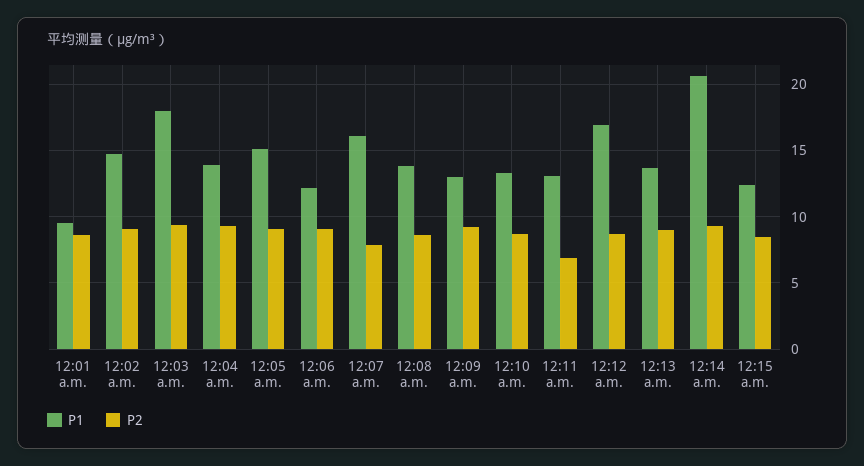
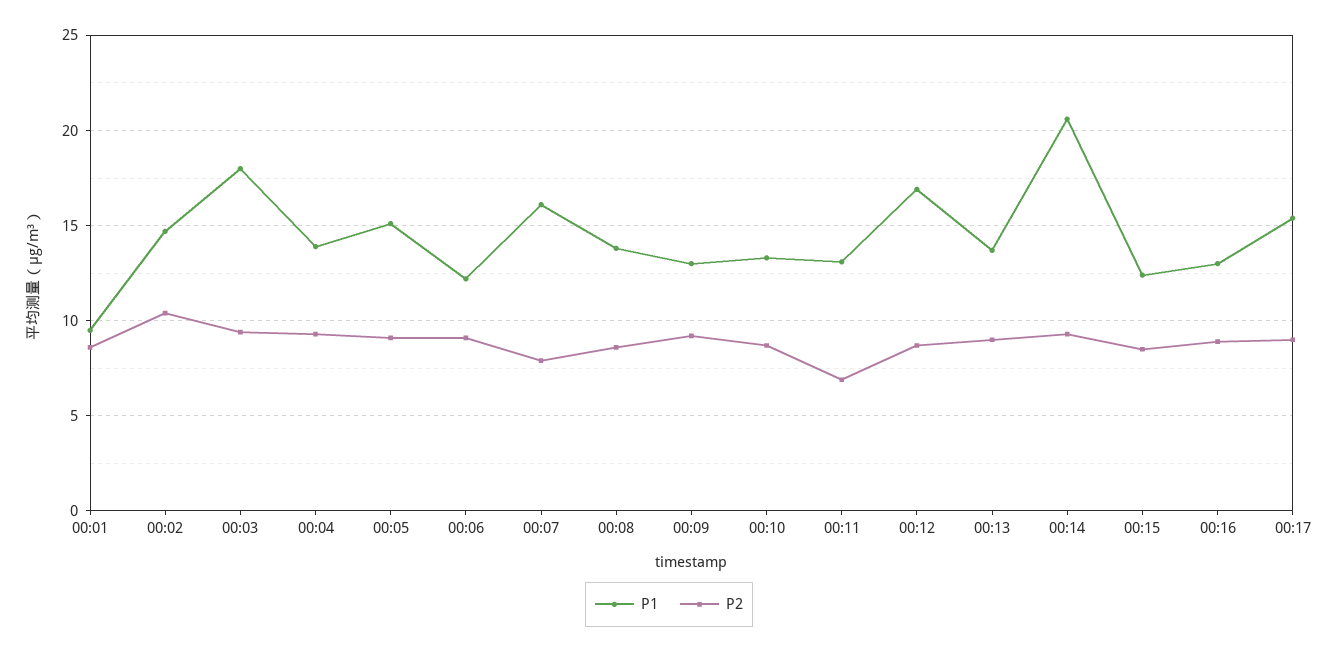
P2, 12:02 a.m.: 9 -> 10.5
P1, 00:16: none -> 13
P2, 00:16: none -> 9
P1, 00:17: none -> 15.5
P2, 00:17: none -> 9

